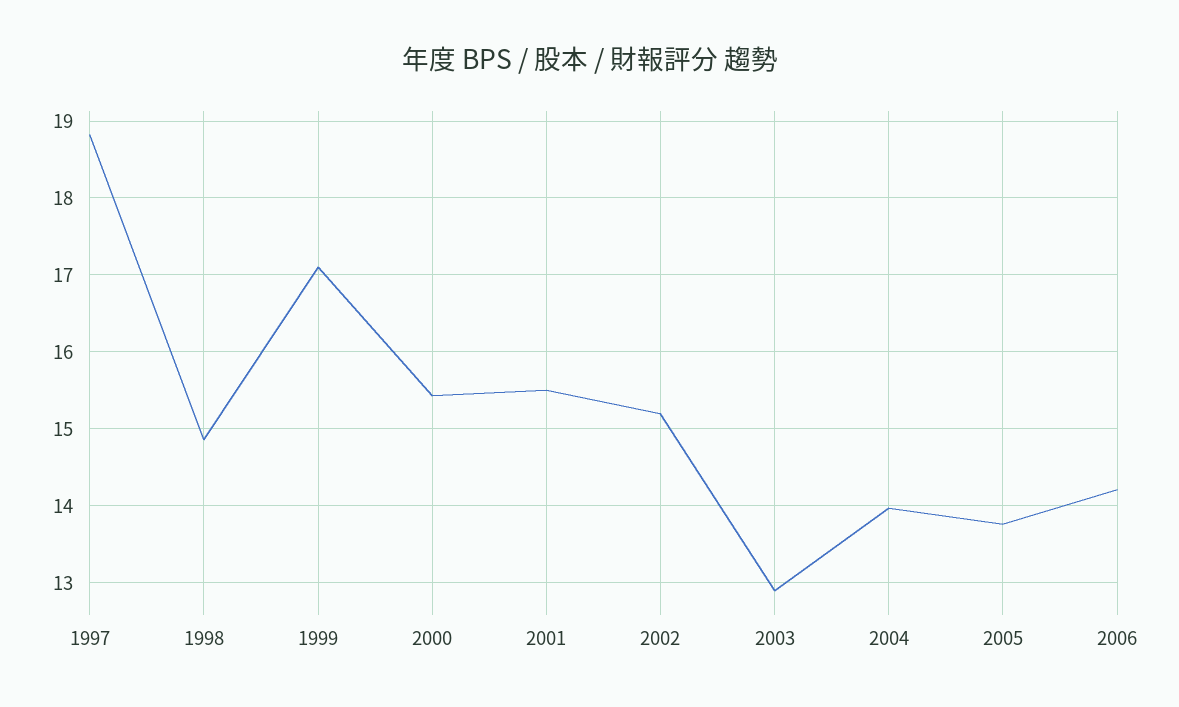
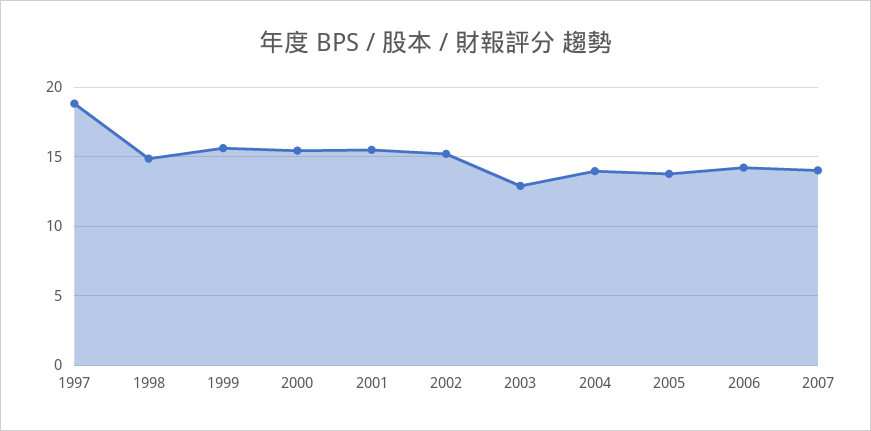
1999: 17.1 -> 15.5
2007: none -> 14

